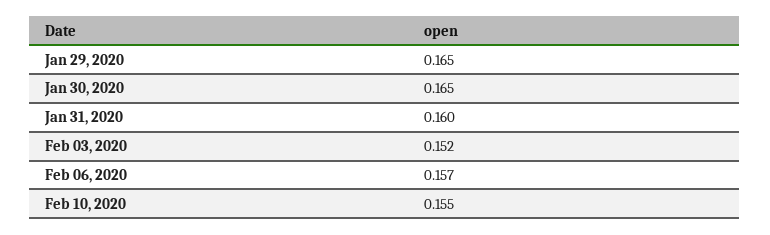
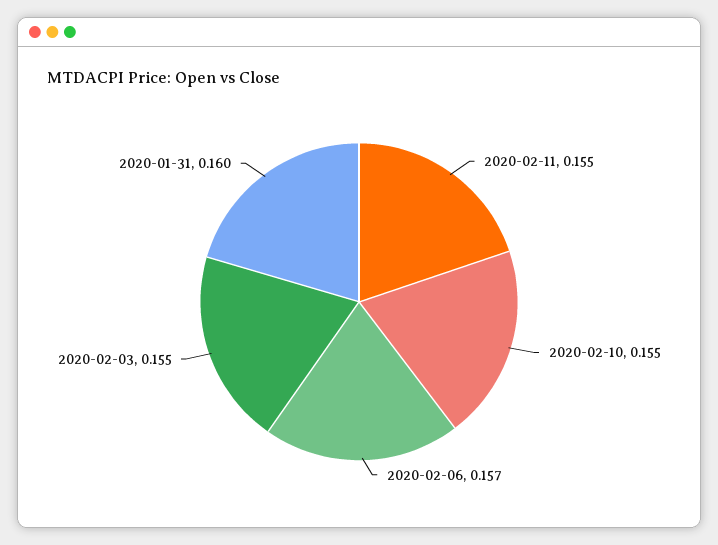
Jan 29, 2020: 0.165 -> none
Jan 30, 2020: 0.165 -> none
Feb 03, 2020: 0.152 -> 0.155
2020-02-11: none -> 0.155

